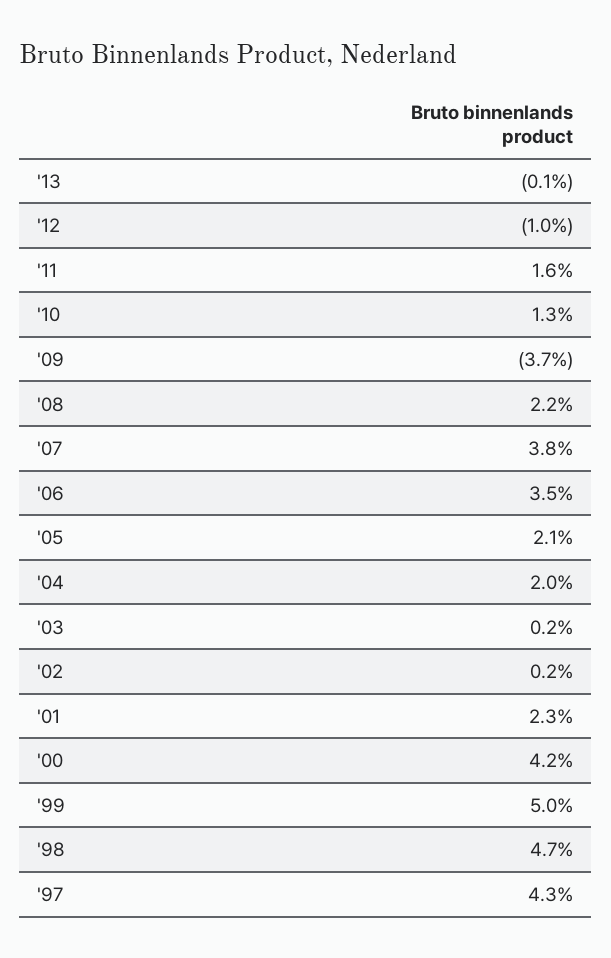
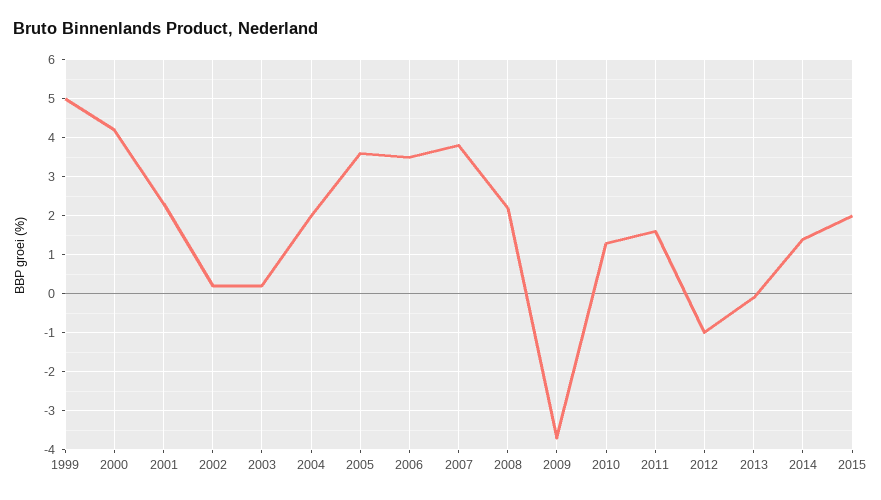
'05: 2.1 -> 3.5
'98: 4.7 -> none
'97: 4.3 -> none
2014: none -> 1.5
2015: none -> 2

